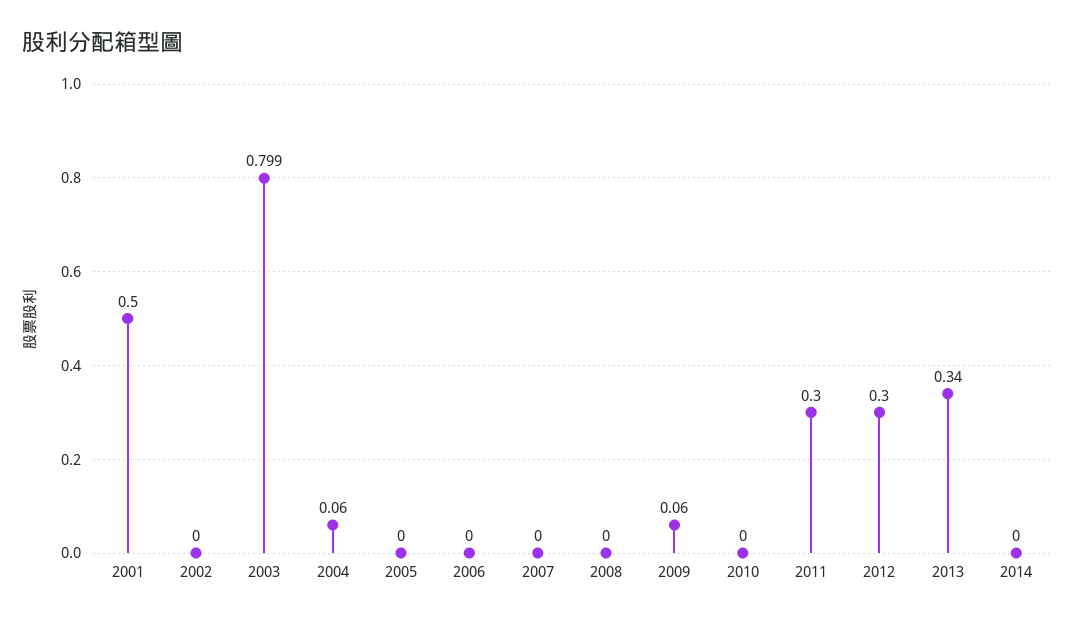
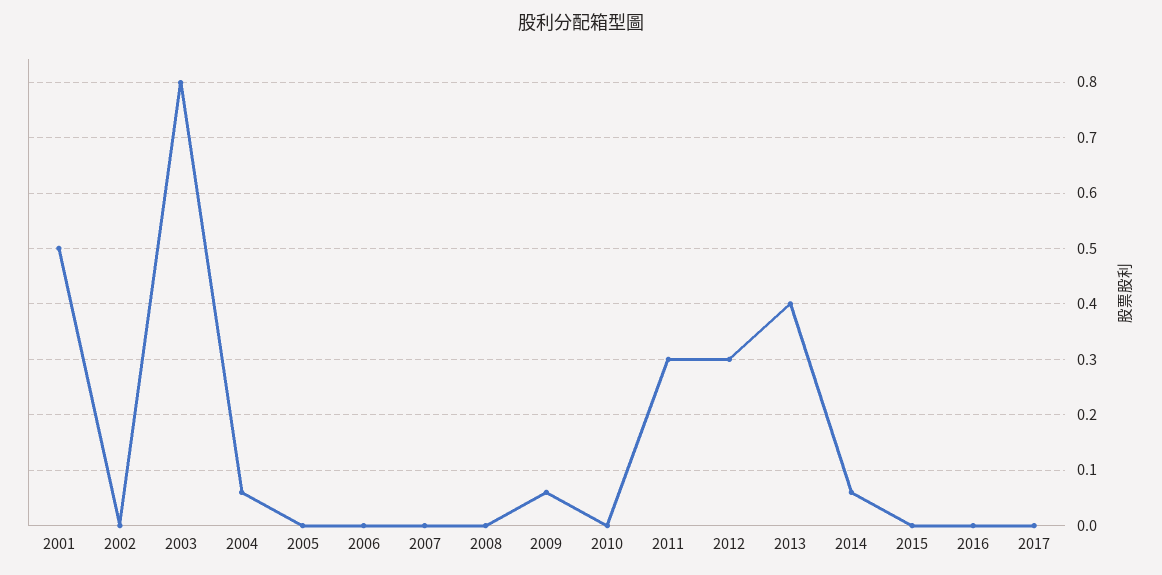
2013: 0.34 -> 0.4
2014: 0 -> 0.06
2015: none -> 0
2016: none -> 0
2017: none -> 0

